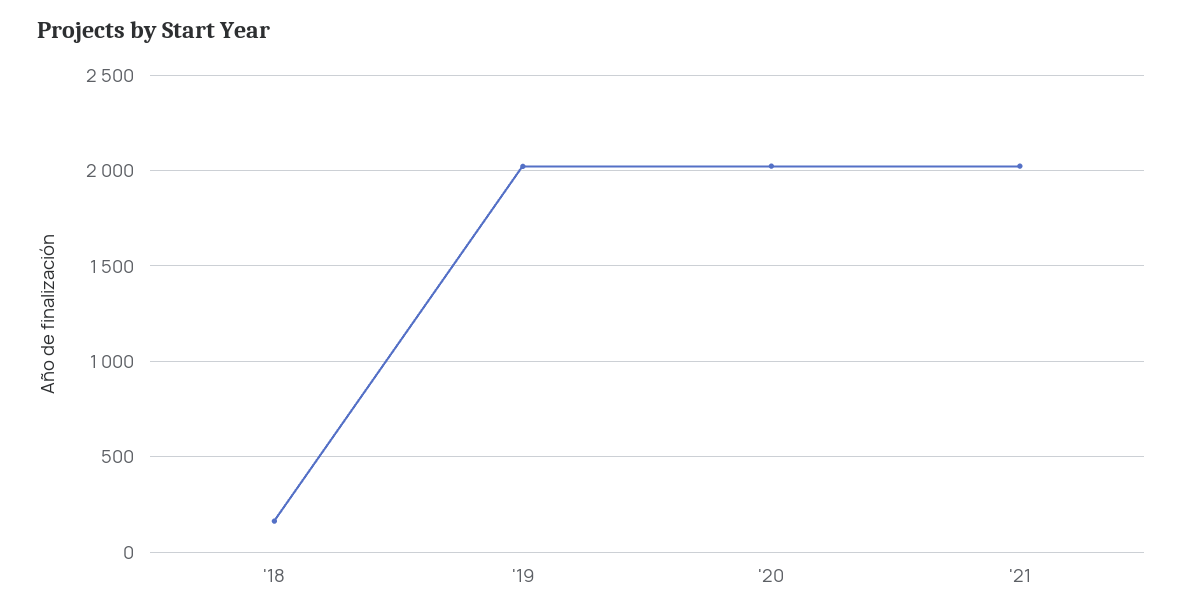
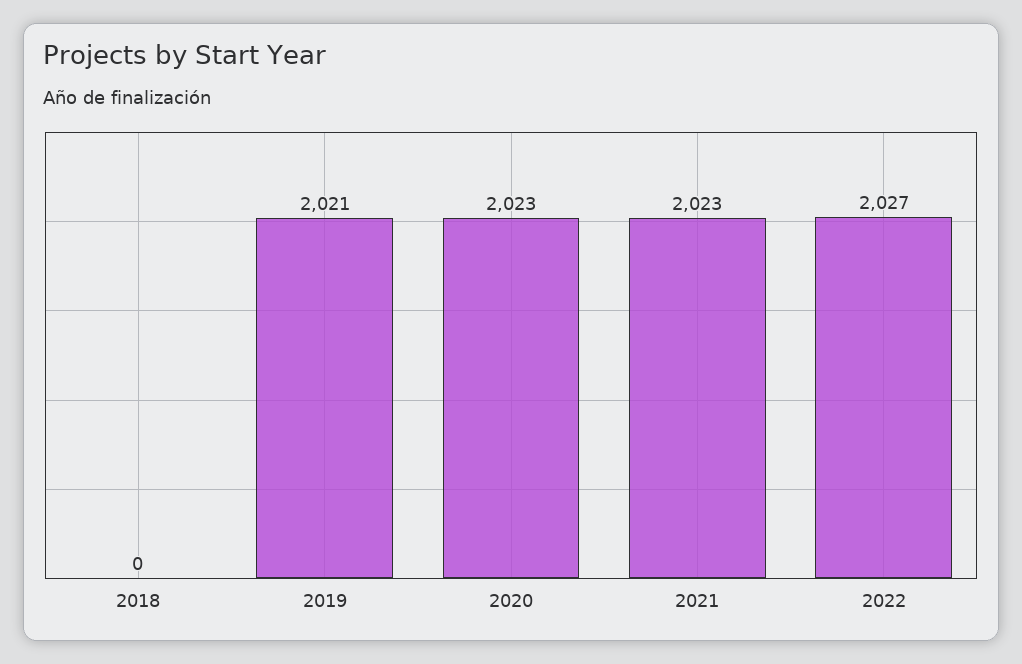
'18: 150 -> 0
2022: none -> 2027

